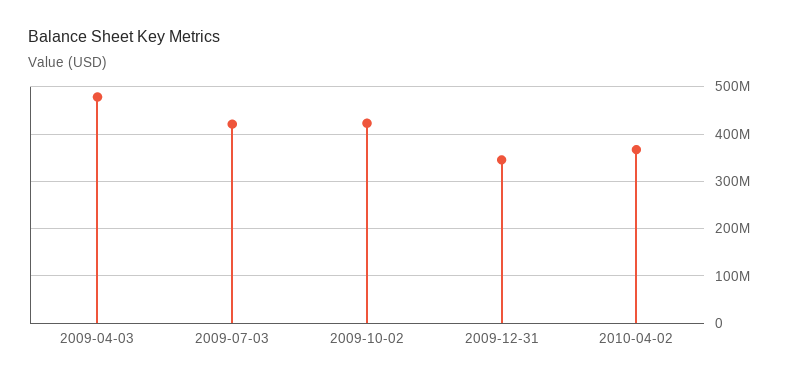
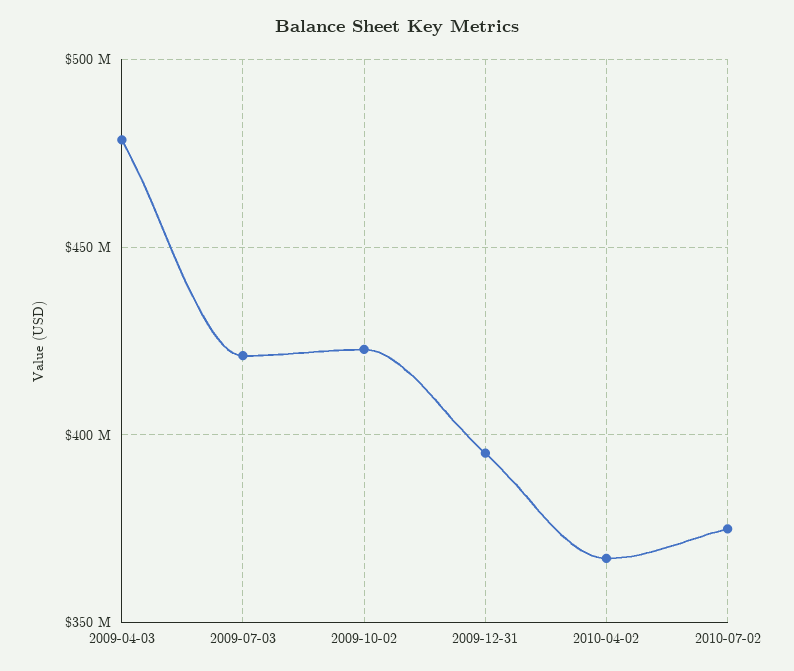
2009-12-31: 340000000 -> 395000000
2010-07-02: none -> 375000000

